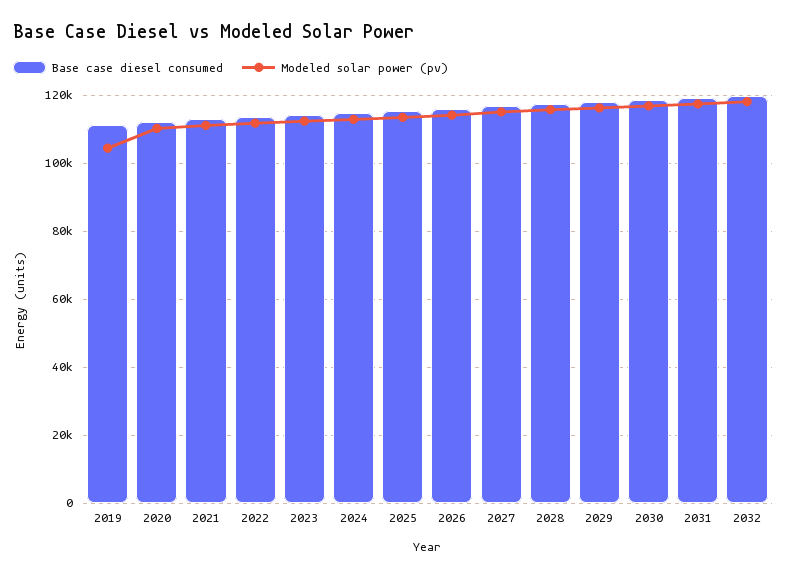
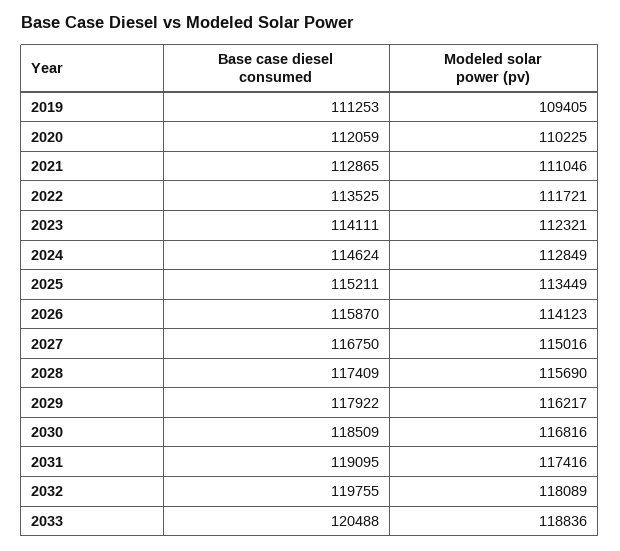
Modeled solar power (pv), 2019: 104000 -> 109405
Base case diesel consumed, 2033: none -> 120488
Modeled solar power (pv), 2033: none -> 118836

